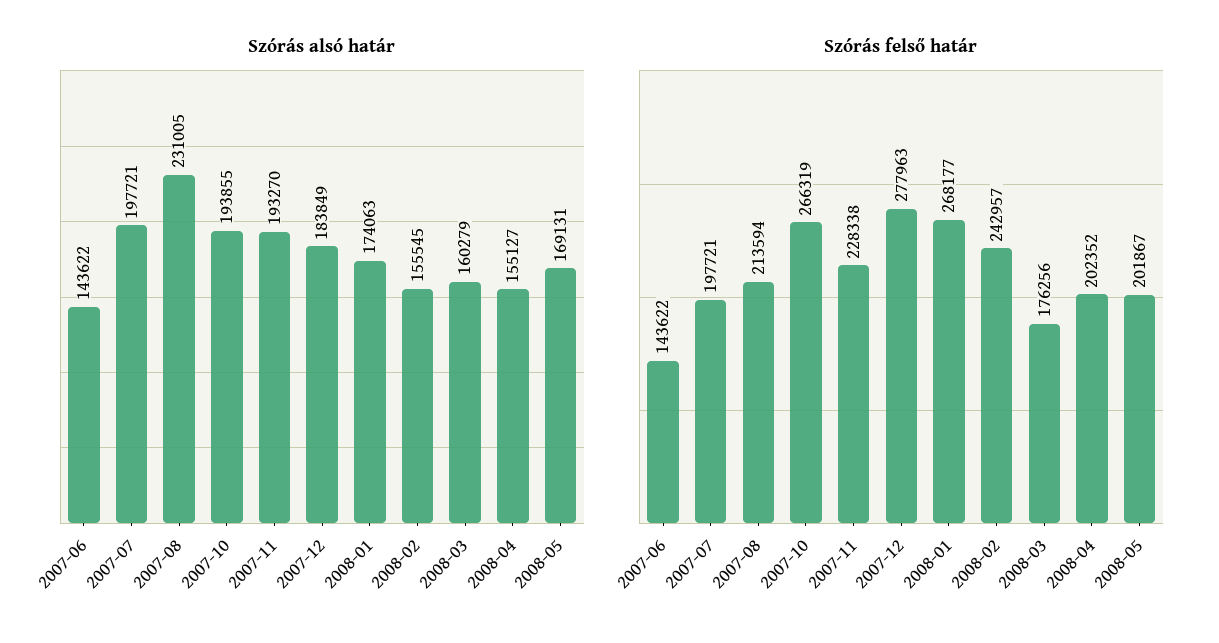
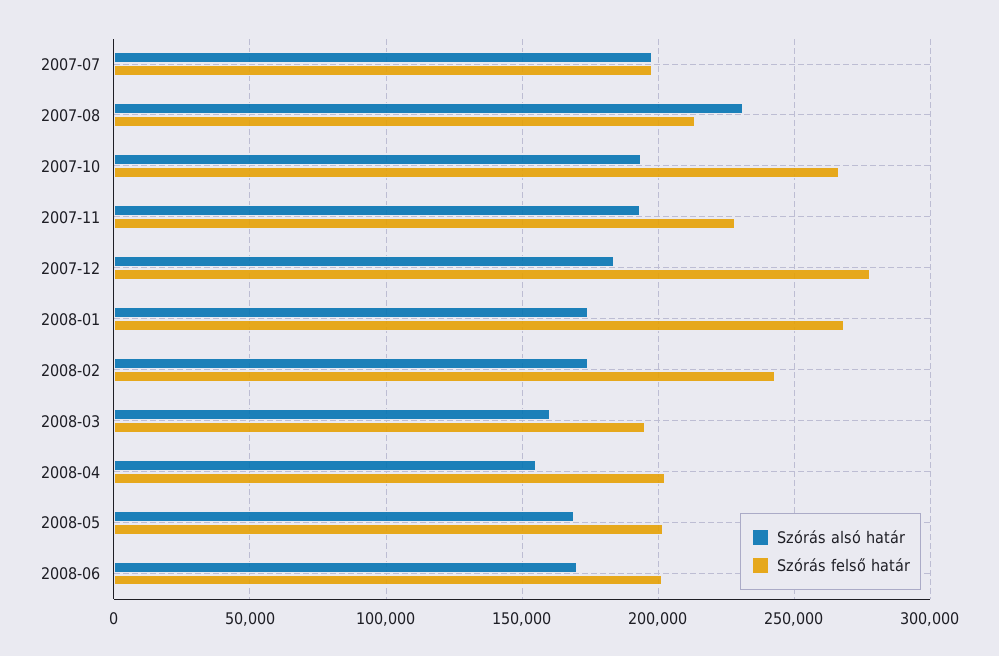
Szórás alsó határ, 2007-06: 143622 -> none
Szórás alsó határ, 2008-02: 155545 -> 175000
Szórás felső határ, 2007-06: 143622 -> none
Szórás felső határ, 2008-03: 176256 -> 195000
Szórás alsó határ, 2008-06: none -> 170000
Szórás felső határ, 2008-06: none -> 200000

